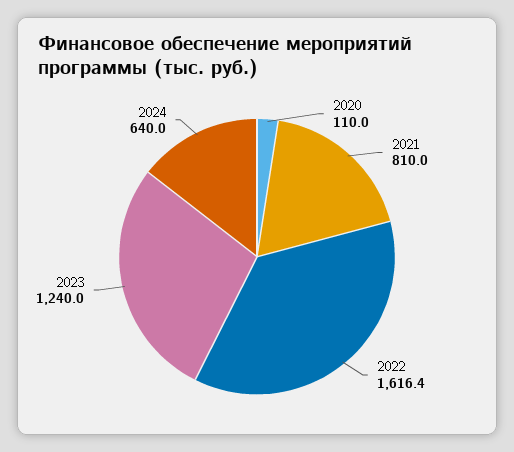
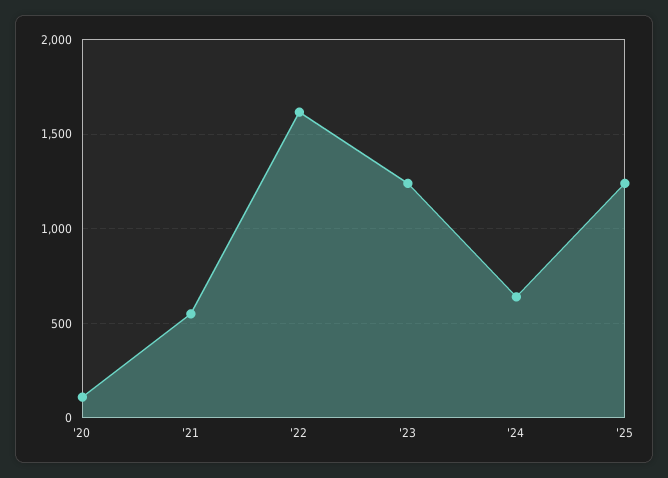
2021: 810 -> 550
'25: none -> 1250

